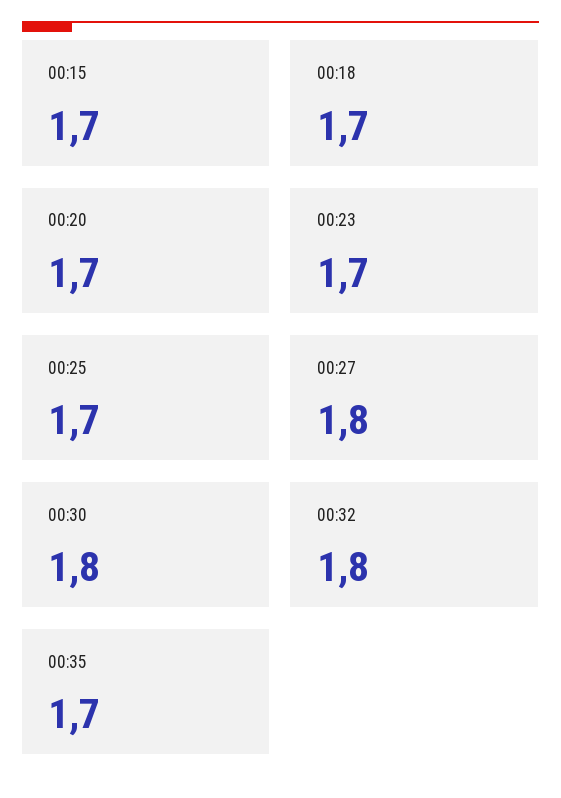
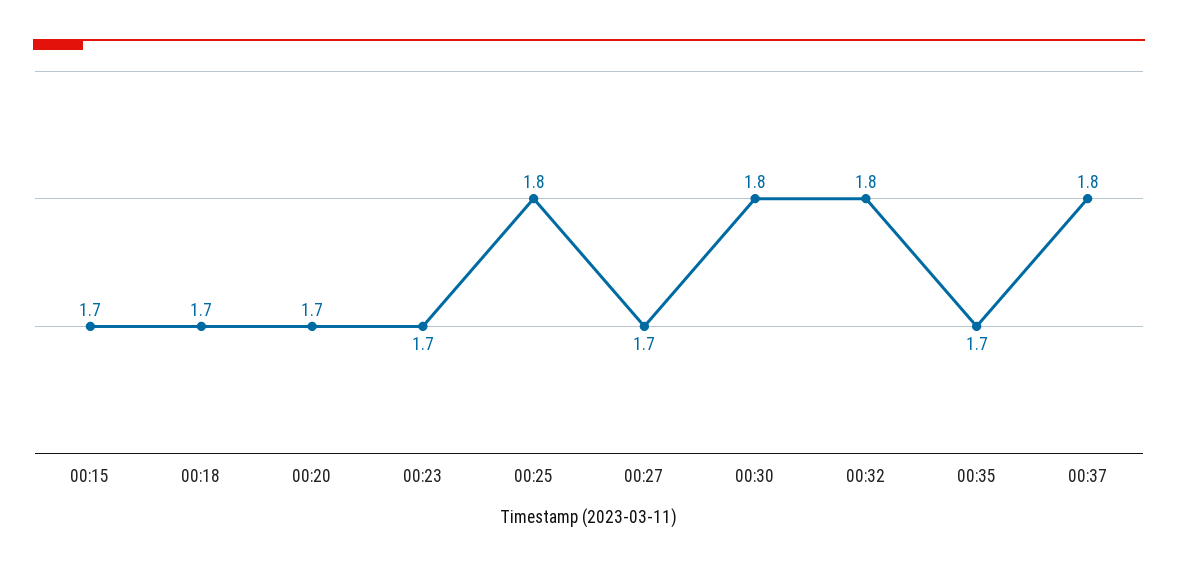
00:25: 1.7 -> 1.8
00:27: 1.8 -> 1.7
00:37: none -> 1.8

